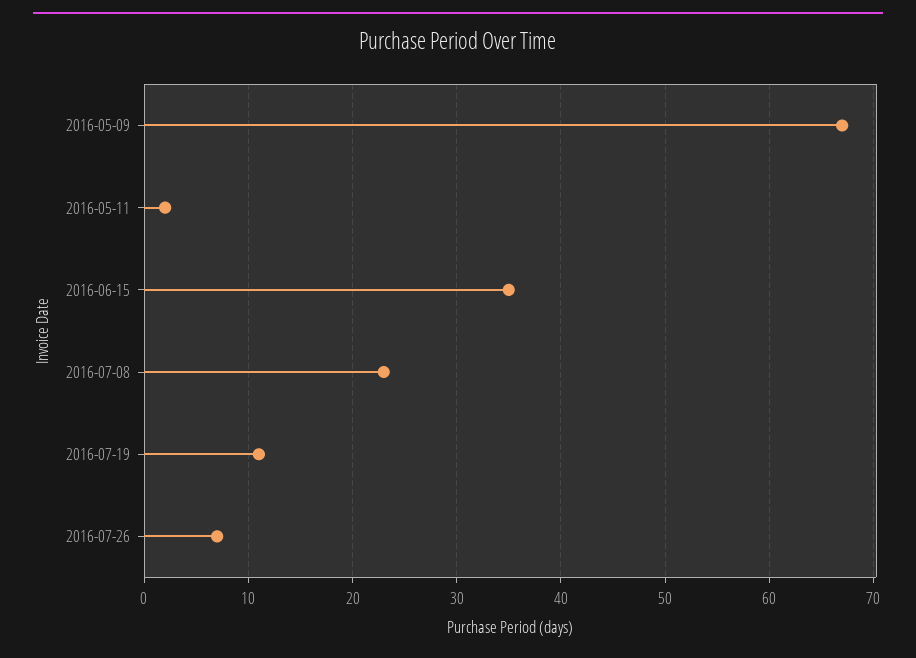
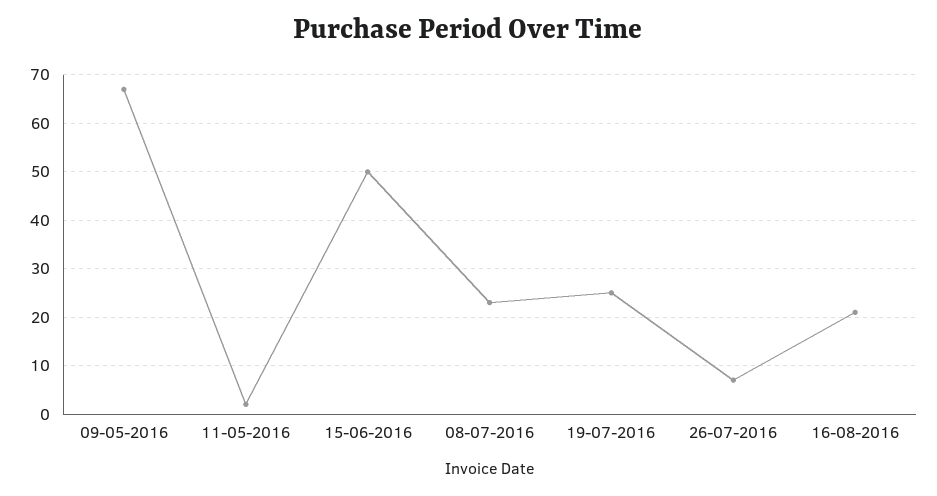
2016-06-15: 35 -> 50
2016-07-19: 11 -> 25
16-08-2016: none -> 20

